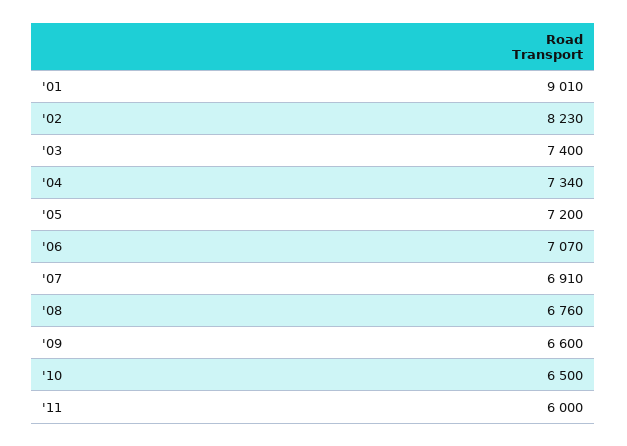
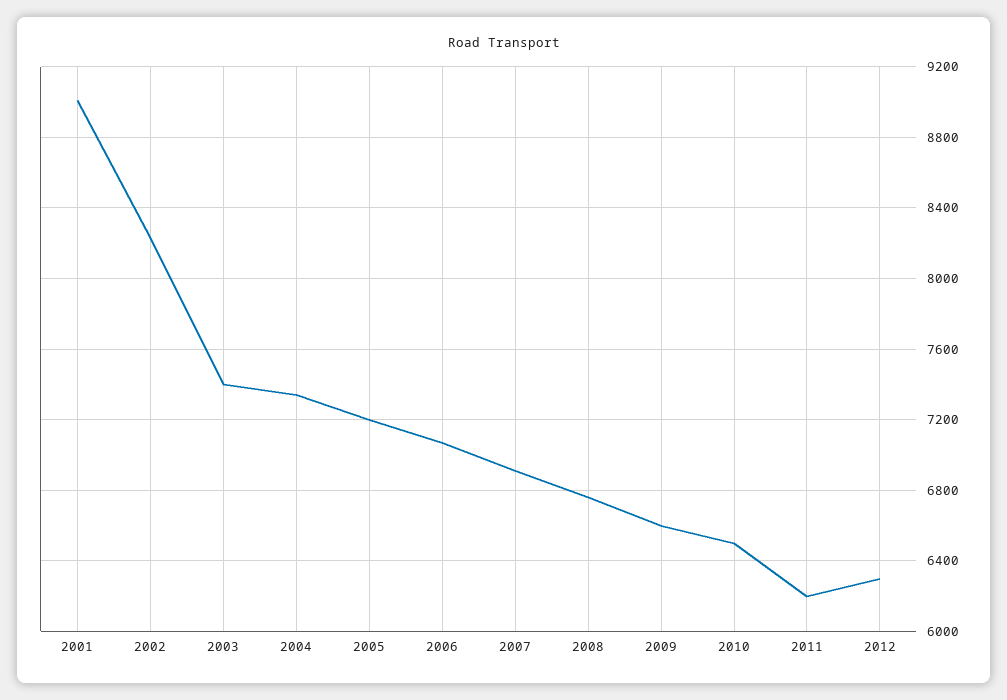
'11: 6000 -> 6200
2012: none -> 6300

